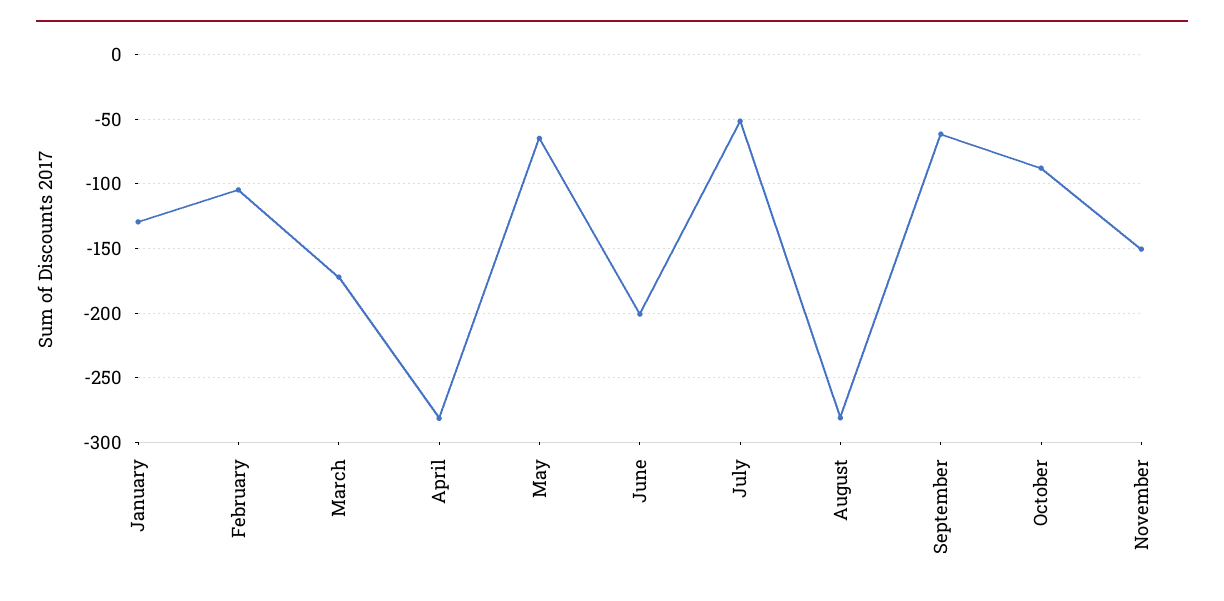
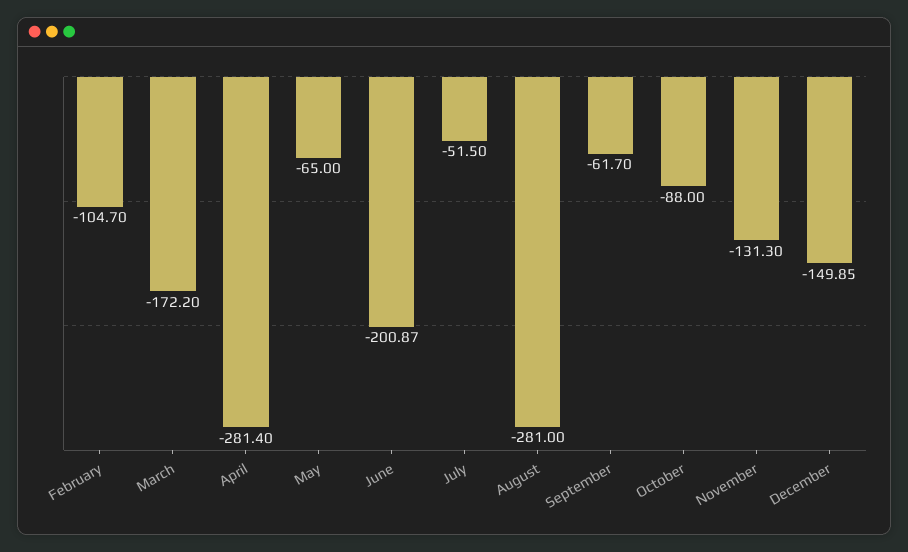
January: -130 -> none
November: -150 -> -131.3
December: none -> -149.85

